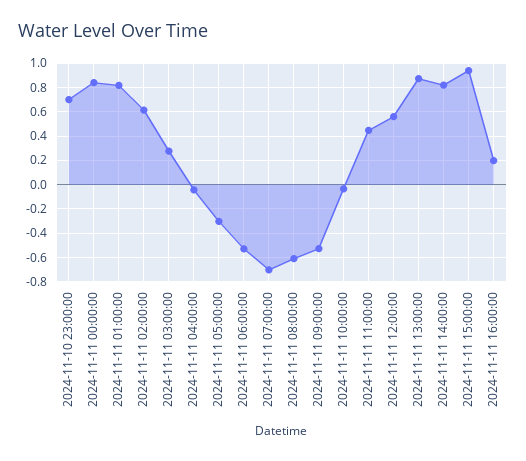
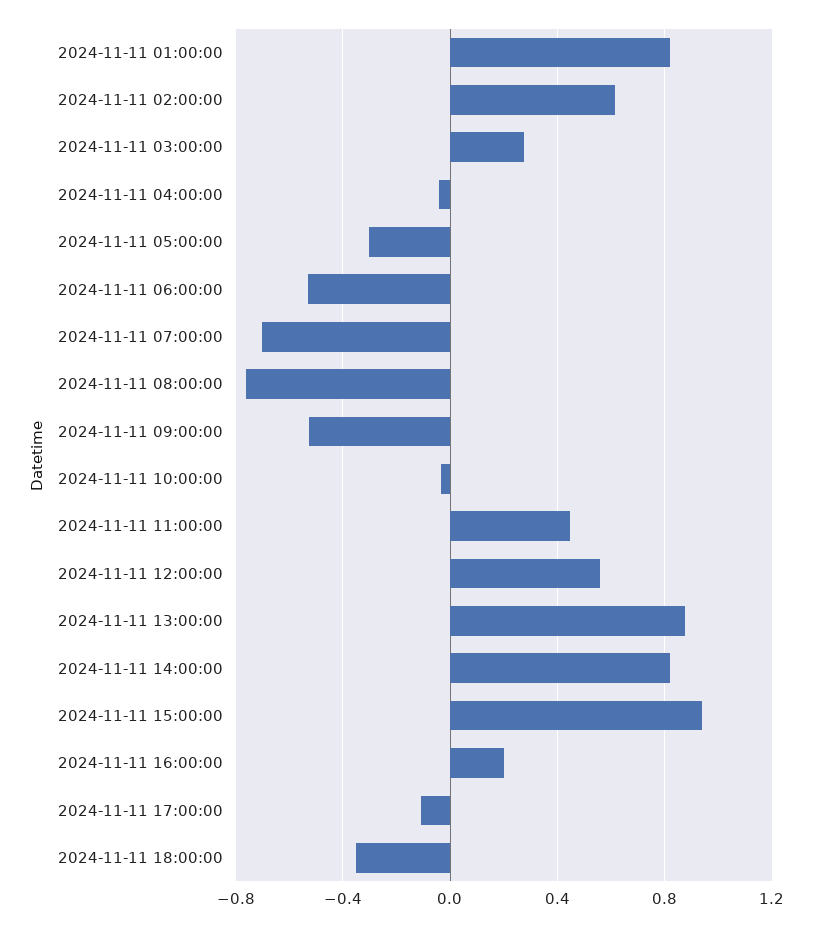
2024-11-10 23:00:00: 0.7 -> none
2024-11-11 00:00:00: 0.85 -> none
2024-11-11 08:00:00: -0.6 -> -0.75
2024-11-11 17:00:00: none -> -0.1
2024-11-11 18:00:00: none -> -0.35

